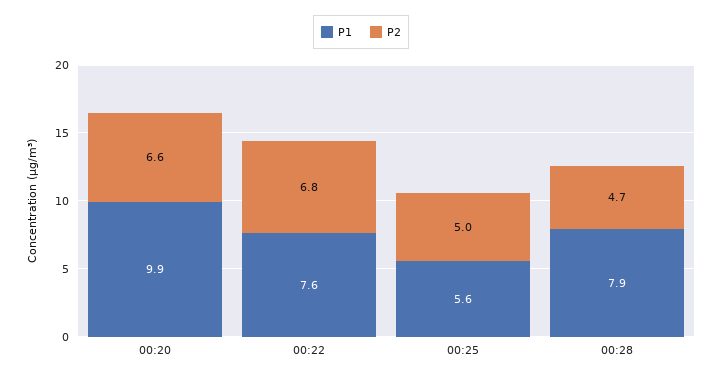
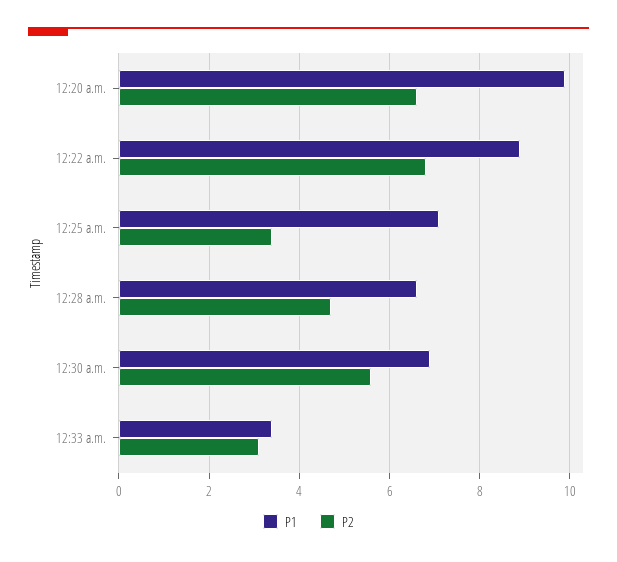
P1, 00:22: 7.6 -> 9
P1, 00:25: 5.6 -> 7
P2, 00:25: 5 -> 3.5
P1, 00:28: 7.9 -> 6.5
P1, 12:30 a.m.: none -> 7
P2, 12:30 a.m.: none -> 5.5
P1, 12:33 a.m.: none -> 3.5
P2, 12:33 a.m.: none -> 3

